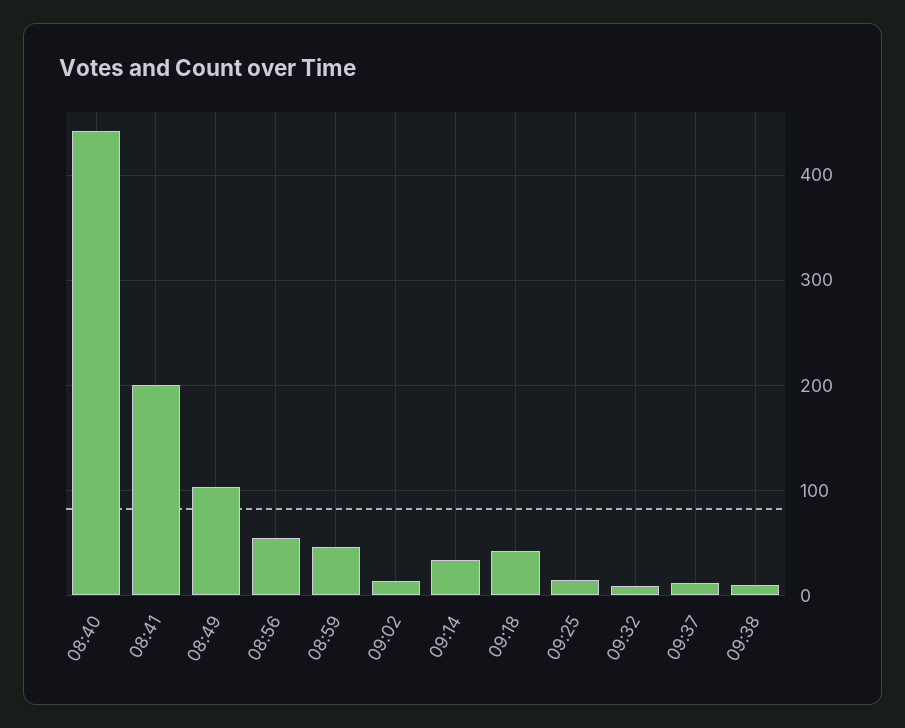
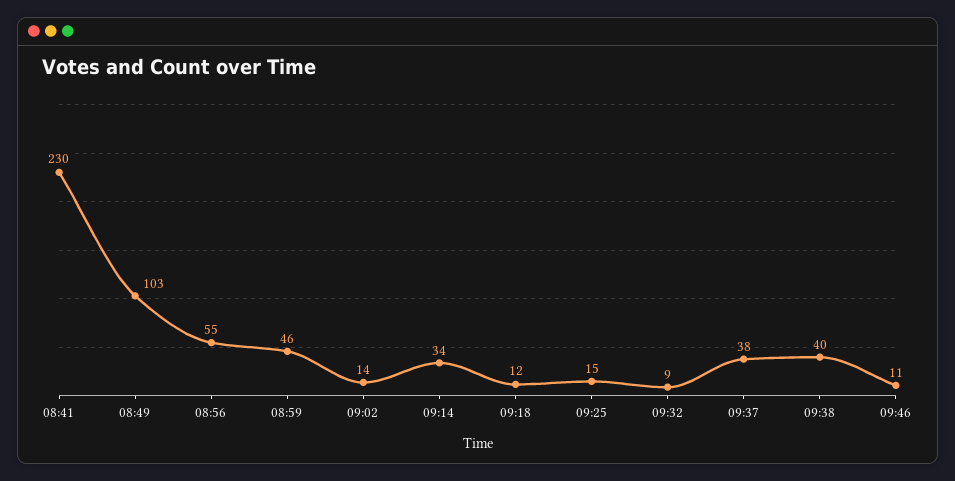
08:40: 440 -> none
08:41: 200 -> 230
09:18: 40 -> 12
09:37: 10 -> 38
09:38: 10 -> 40
09:46: none -> 11

